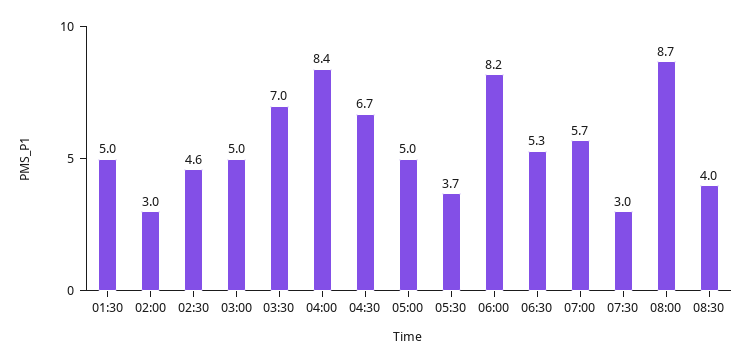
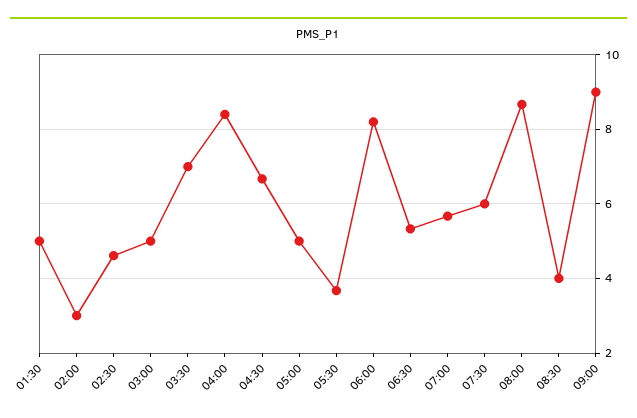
07:30: 3 -> 6
09:00: none -> 9

